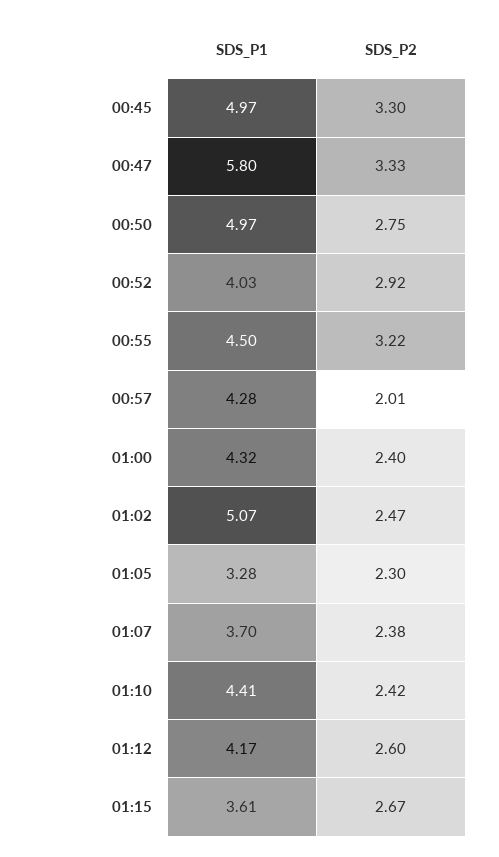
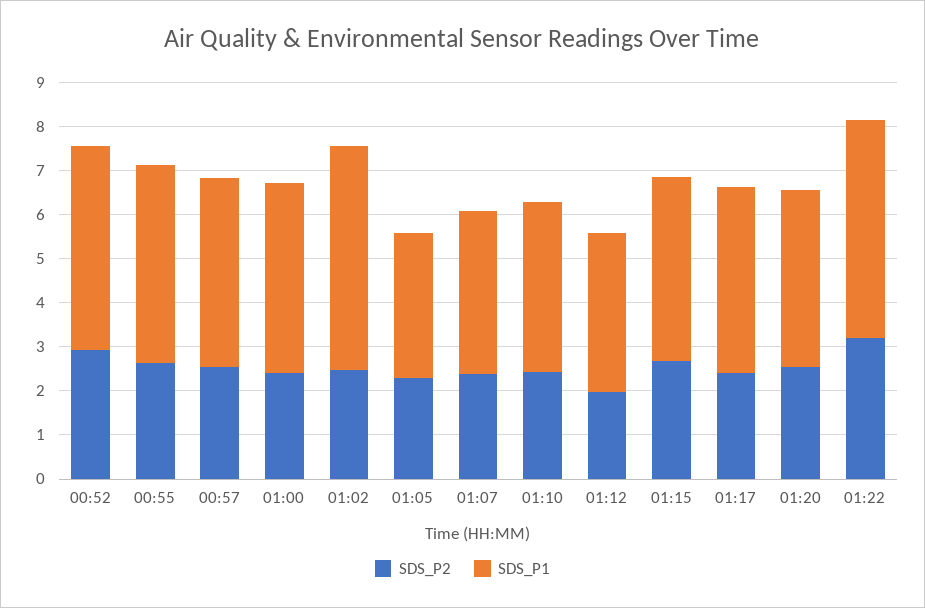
SDS_P1, 00:45: 4.97 -> none
SDS_P2, 00:45: 3.3 -> none
SDS_P1, 00:47: 5.8 -> none
SDS_P2, 00:47: 3.33 -> none
SDS_P1, 00:50: 4.97 -> none
SDS_P2, 00:50: 2.75 -> none
SDS_P1, 00:52: 4.03 -> 4.6
SDS_P2, 00:55: 3.22 -> 2.6
SDS_P2, 00:57: 2.01 -> 2.6
SDS_P1, 01:10: 4.41 -> 3.8
SDS_P1, 01:12: 4.17 -> 3.6
SDS_P2, 01:12: 2.6 -> 2
SDS_P1, 01:15: 3.61 -> 4.2
SDS_P2, 01:17: none -> 2.4
SDS_P1, 01:17: none -> 4.2
SDS_P2, 01:20: none -> 2.6
SDS_P1, 01:20: none -> 4
SDS_P2, 01:22: none -> 3.2
SDS_P1, 01:22: none -> 5

